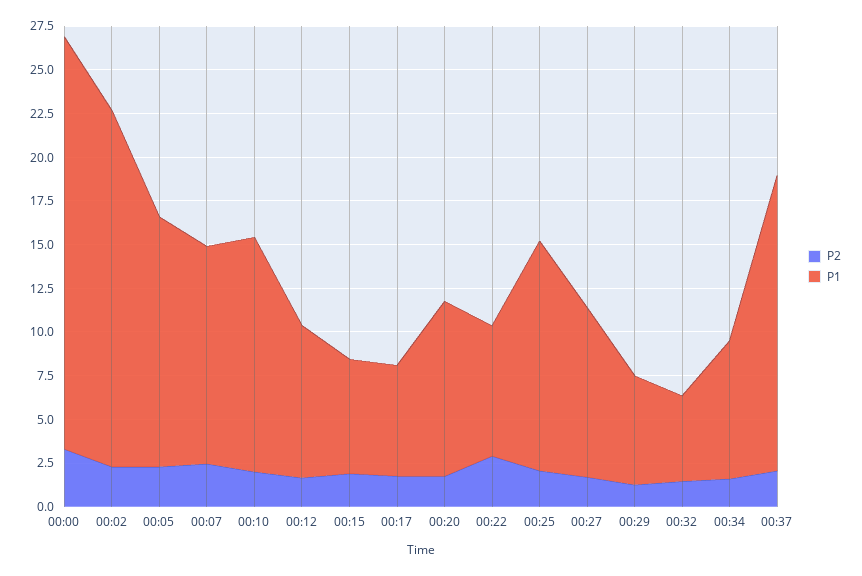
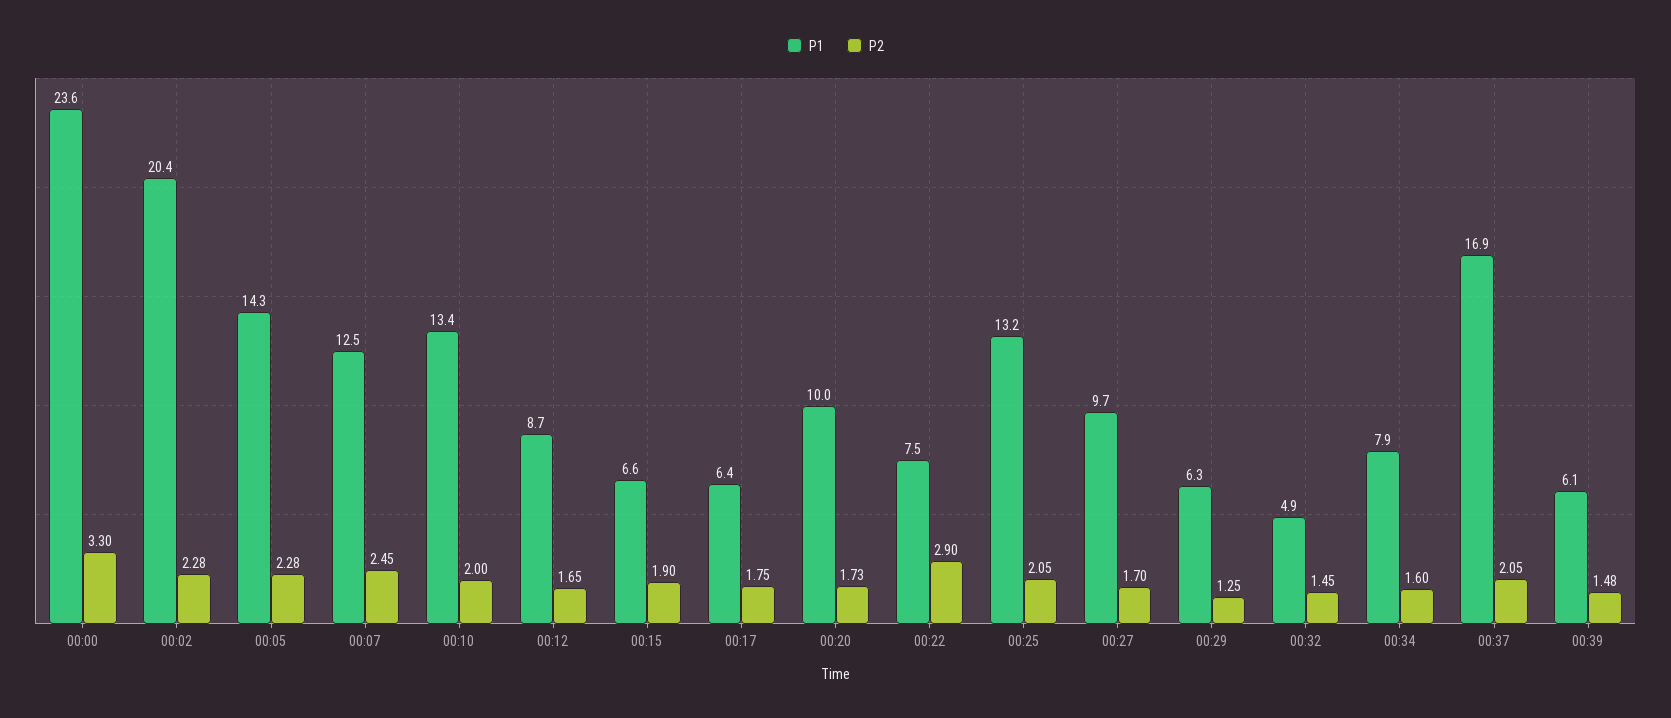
P1, 00:39: none -> 6.1
P2, 00:39: none -> 1.48

